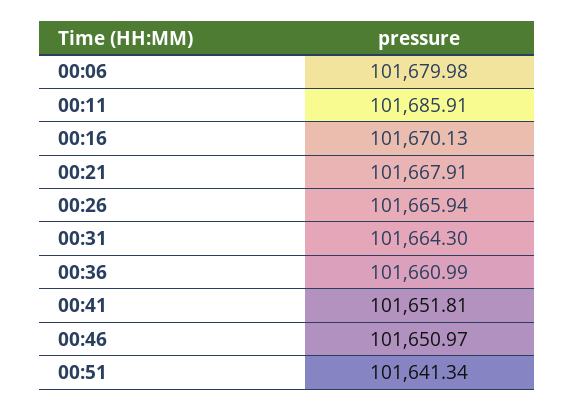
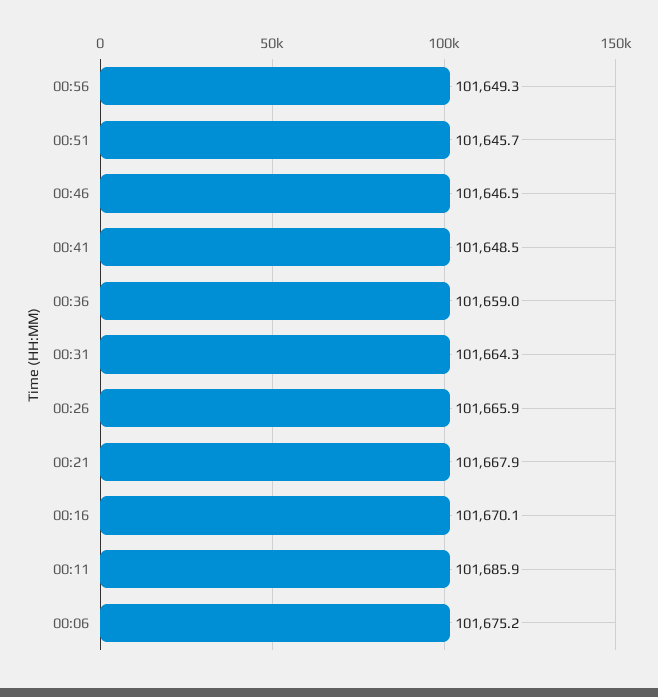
00:06: 101679.98 -> 101675.2
00:36: 101660.99 -> 101659
00:41: 101651.81 -> 101648.5
00:46: 101650.97 -> 101646.5
00:51: 101641.34 -> 101645.7
00:56: none -> 101649.3

